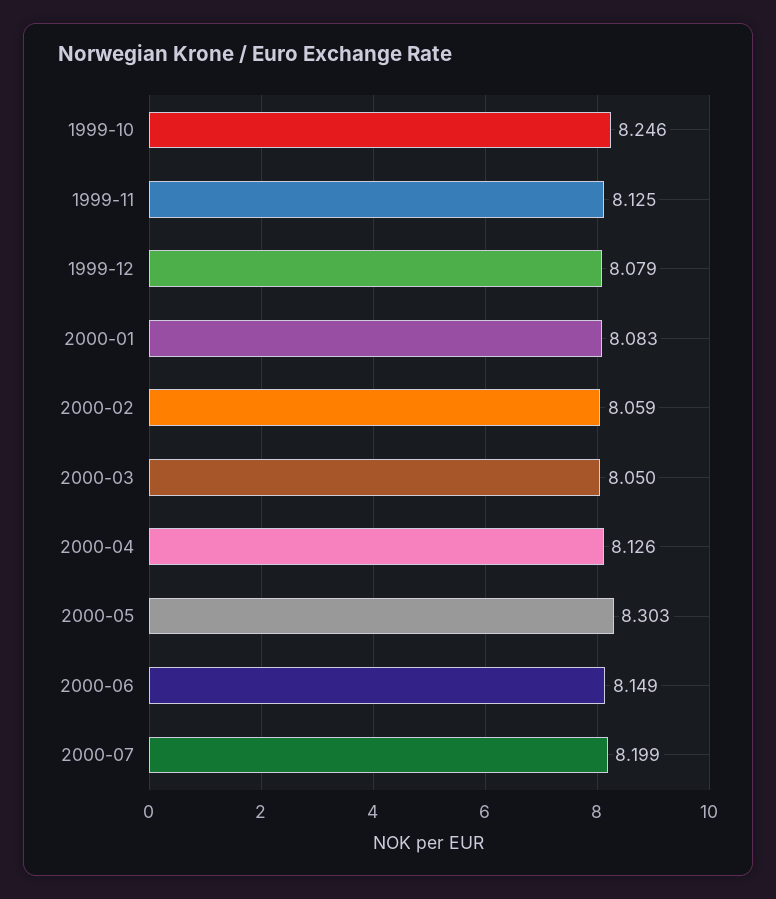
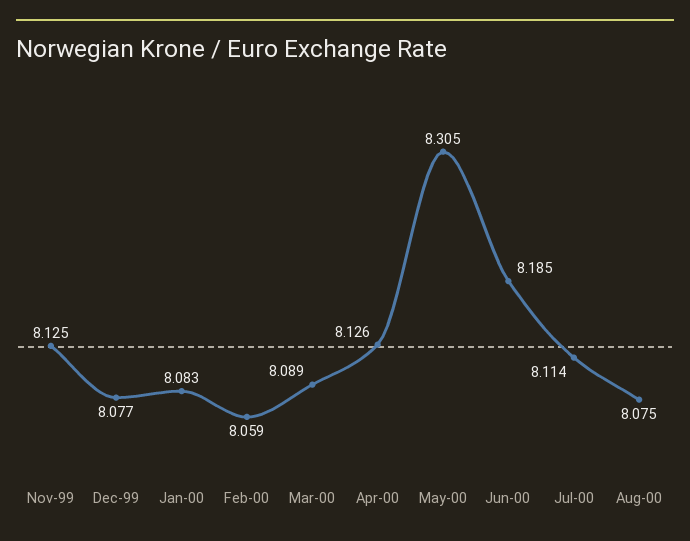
1999-10: 8.246 -> none
1999-12: 8.079 -> 8.077
2000-03: 8.05 -> 8.089
2000-05: 8.303 -> 8.305
2000-06: 8.149 -> 8.185
2000-07: 8.199 -> 8.114
Aug-00: none -> 8.075

